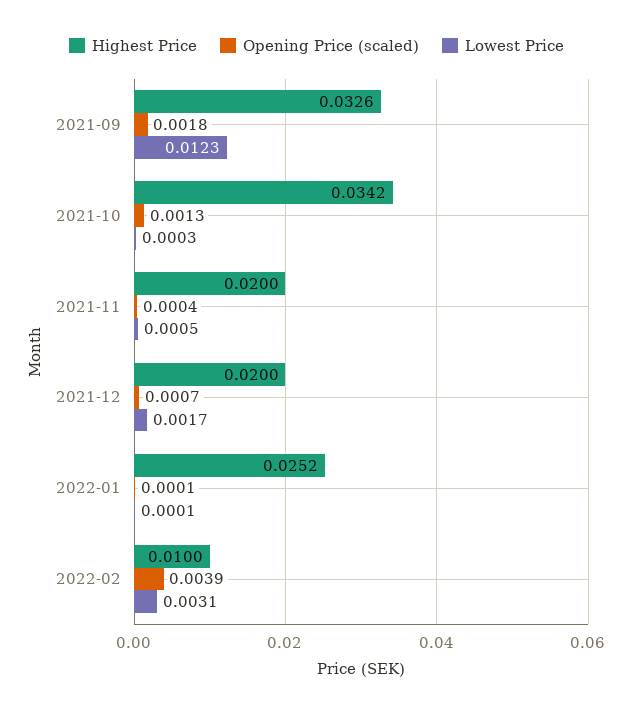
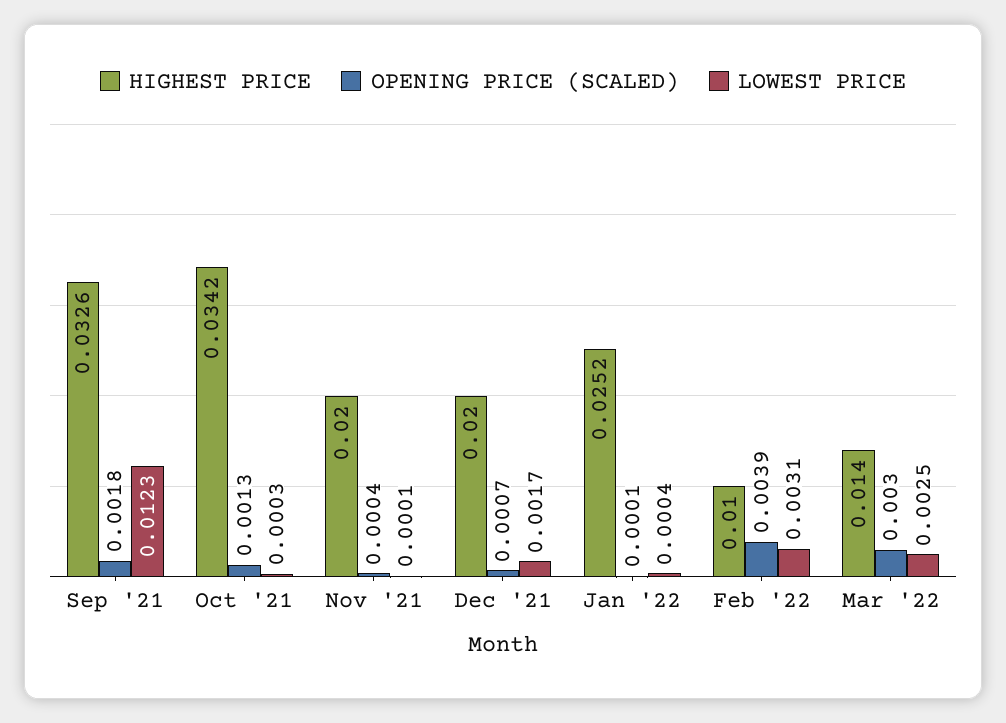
Lowest Price, 2021-11: 0.0005 -> 0.0001
Lowest Price, 2022-01: 0.0001 -> 0.0004
Highest Price, Mar '22: none -> 0.014
Opening Price (scaled), Mar '22: none -> 0.003
Lowest Price, Mar '22: none -> 0.0025

